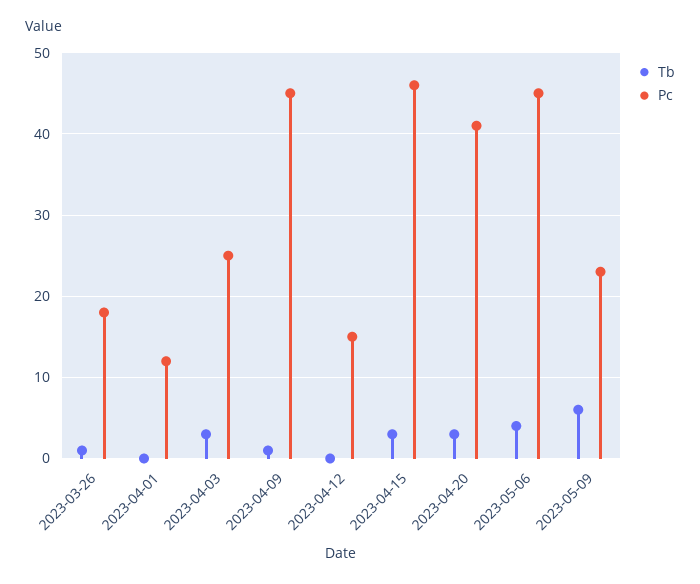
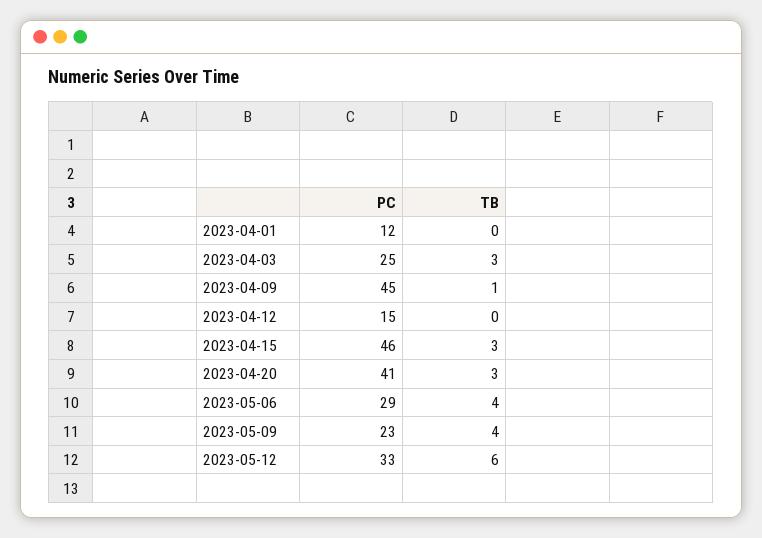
Tb, 2023-03-26: 1 -> none
Pc, 2023-03-26: 18 -> none
Pc, 2023-05-06: 45 -> 29
Tb, 2023-05-09: 6 -> 4
Pc, 2023-05-12: none -> 33
Tb, 2023-05-12: none -> 6

